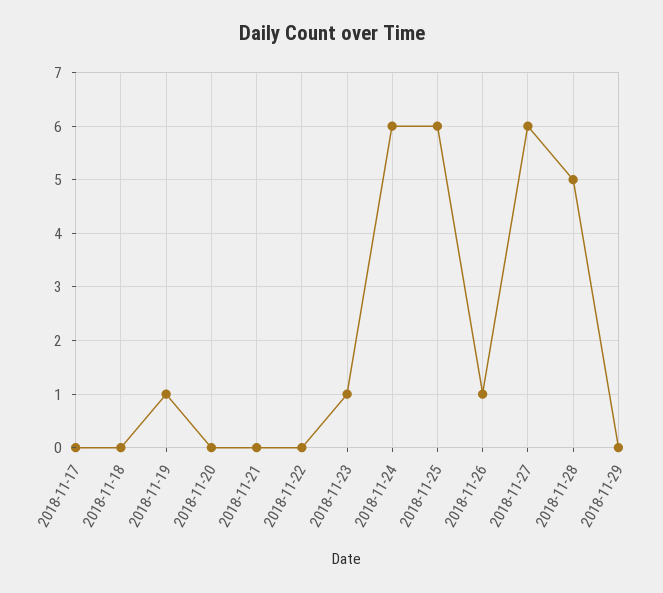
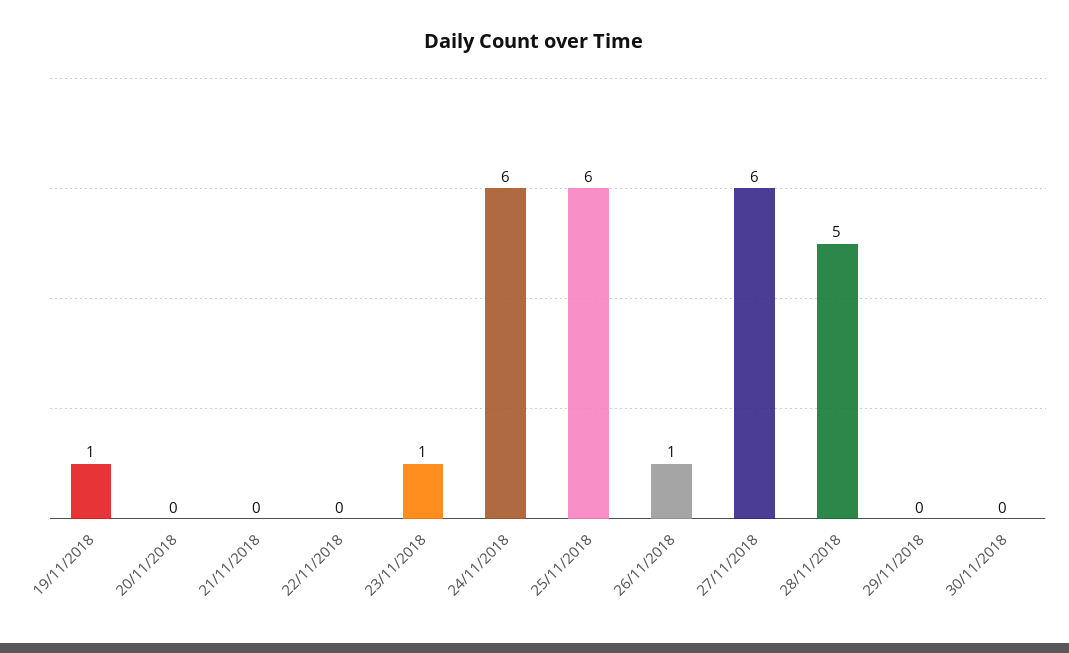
2018-11-17: 0 -> none
2018-11-18: 0 -> none
30/11/2018: none -> 0

